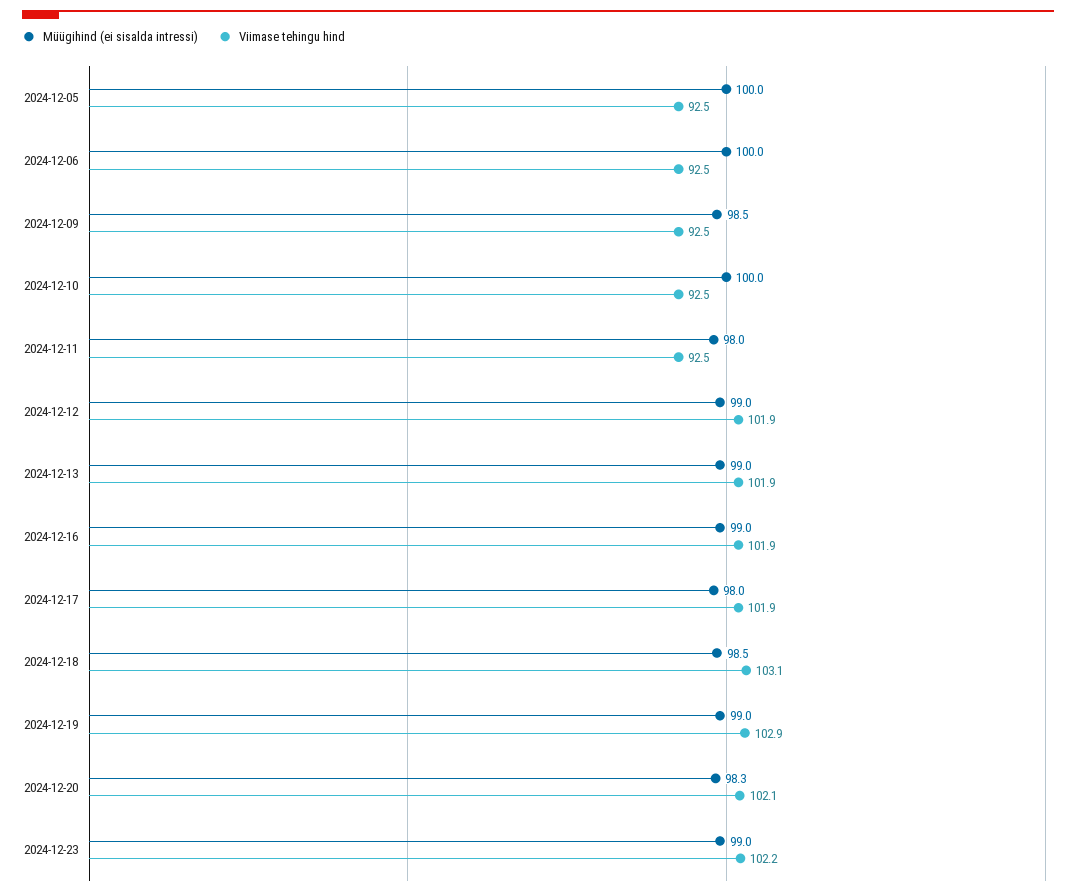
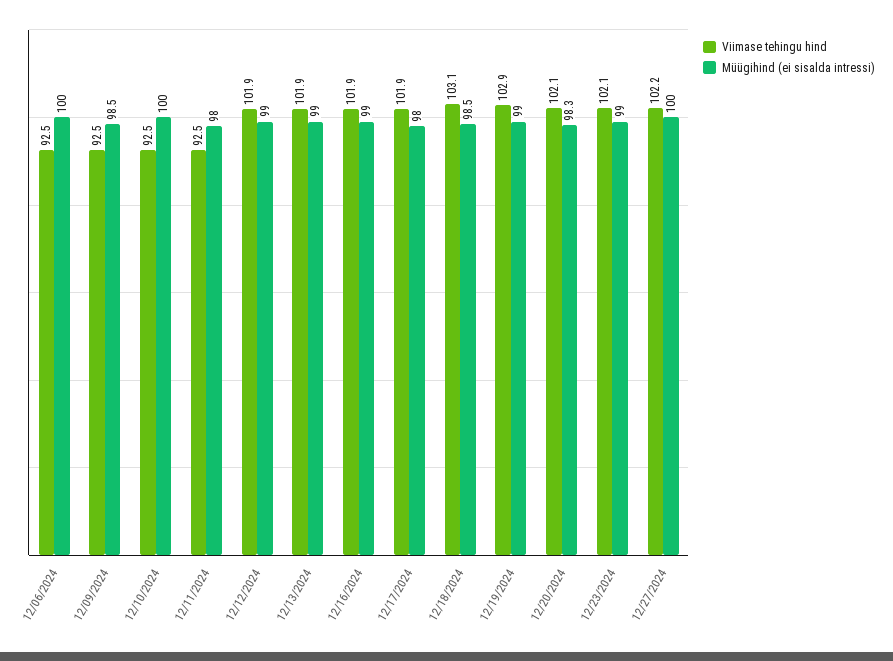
Müügihind (ei sisalda intressi), 2024-12-05: 100 -> none
Viimase tehingu hind, 2024-12-05: 92.5 -> none
Viimase tehingu hind, 2024-12-23: 102.2 -> 102.1
Viimase tehingu hind, 12/27/2024: none -> 102.2
Müügihind (ei sisalda intressi), 12/27/2024: none -> 100

